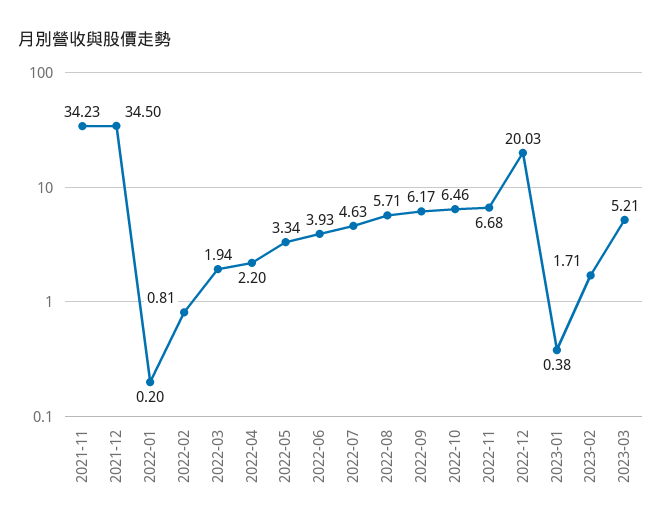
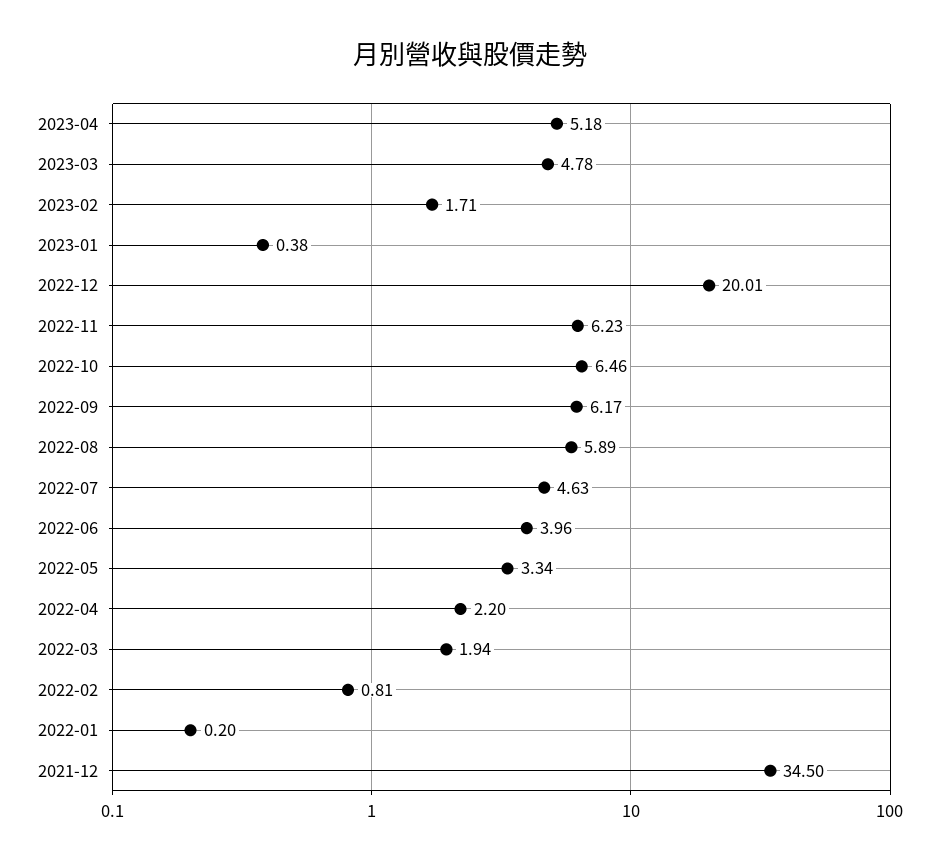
2021-11: 34.23 -> none
2022-06: 3.93 -> 3.96
2022-08: 5.71 -> 5.89
2022-11: 6.68 -> 6.23
2022-12: 20.03 -> 20.01
2023-03: 5.21 -> 4.78
2023-04: none -> 5.18

